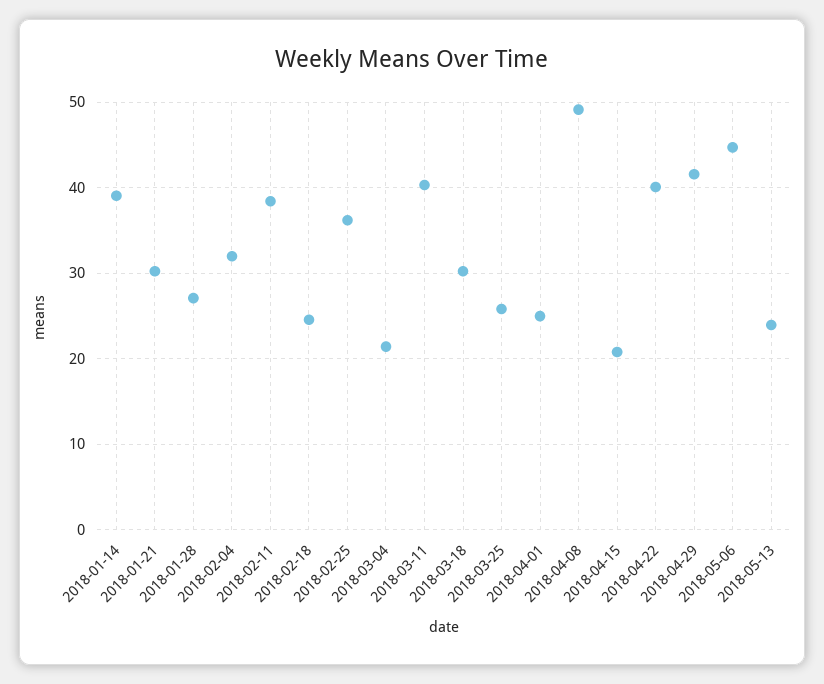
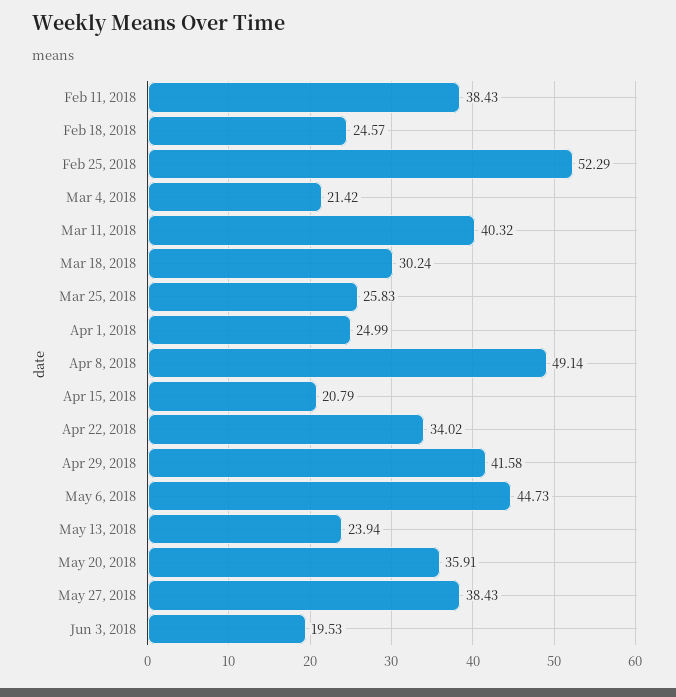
2018-01-14: 39 -> none
2018-01-21: 30 -> none
2018-01-28: 27 -> none
2018-02-04: 32 -> none
2018-02-25: 36 -> 52.29
2018-04-22: 40 -> 34.02
May 20, 2018: none -> 35.91
May 27, 2018: none -> 38.43
Jun 3, 2018: none -> 19.53

